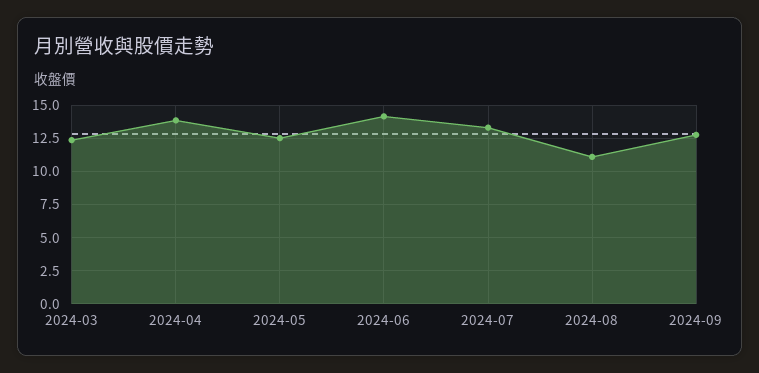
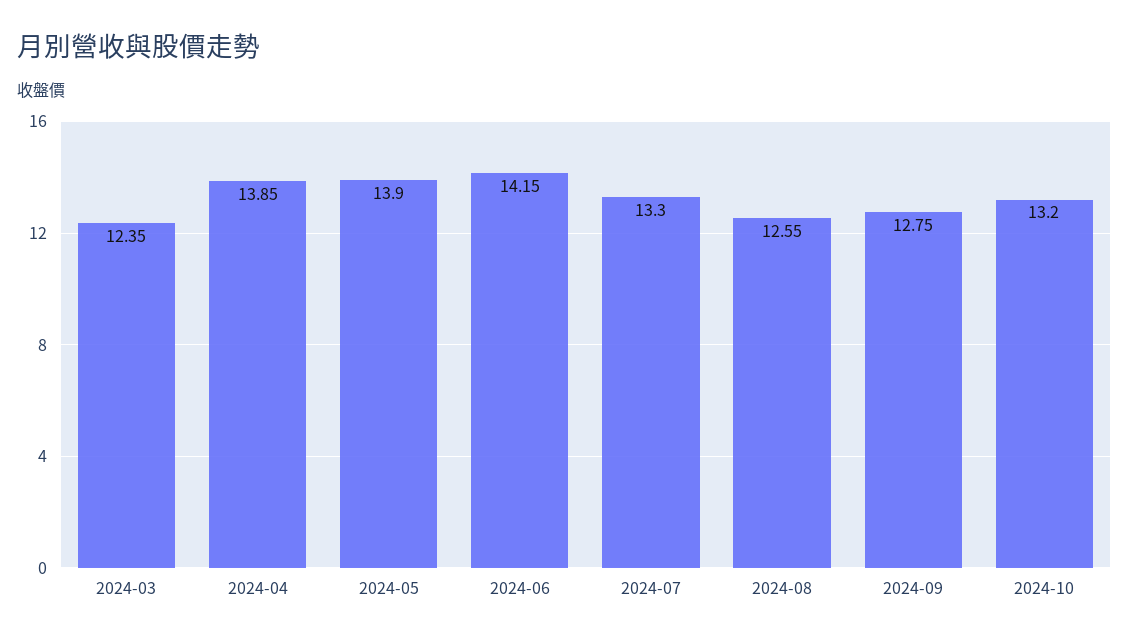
2024-05: 12.5 -> 13.9
2024-08: 11 -> 12.55
2024-10: none -> 13.2

